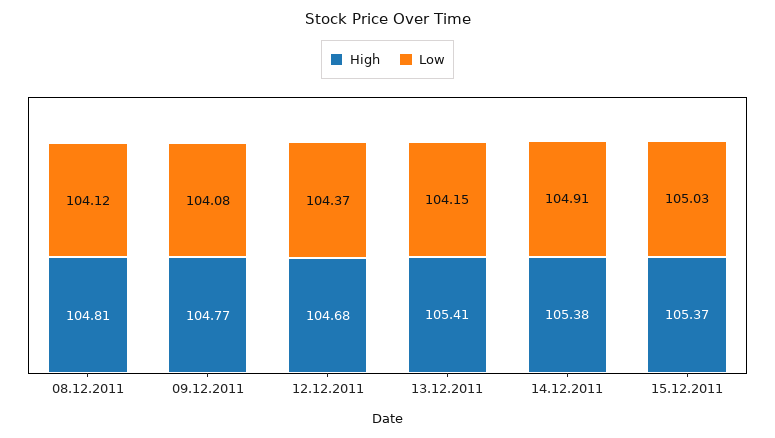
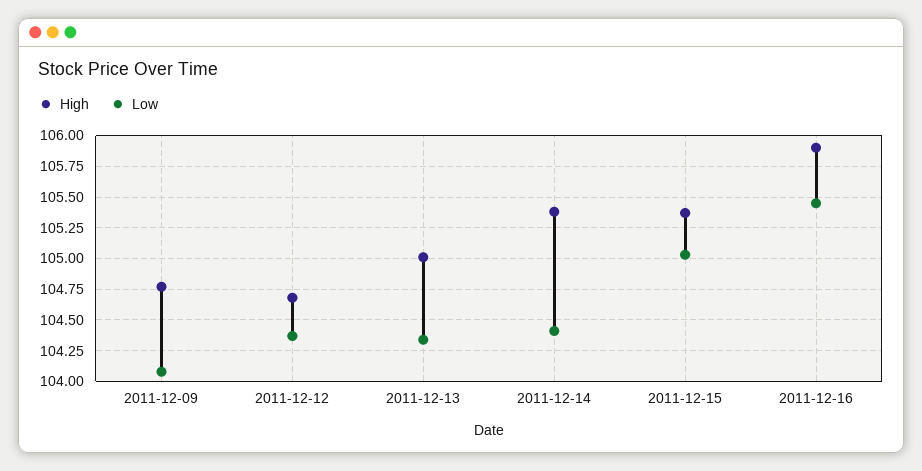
High, 08.12.2011: 104.81 -> none
Low, 08.12.2011: 104.12 -> none
High, 13.12.2011: 105.41 -> 105
Low, 13.12.2011: 104.15 -> 104.35
Low, 14.12.2011: 104.91 -> 104.4
High, 2011-12-16: none -> 105.9
Low, 2011-12-16: none -> 105.45

